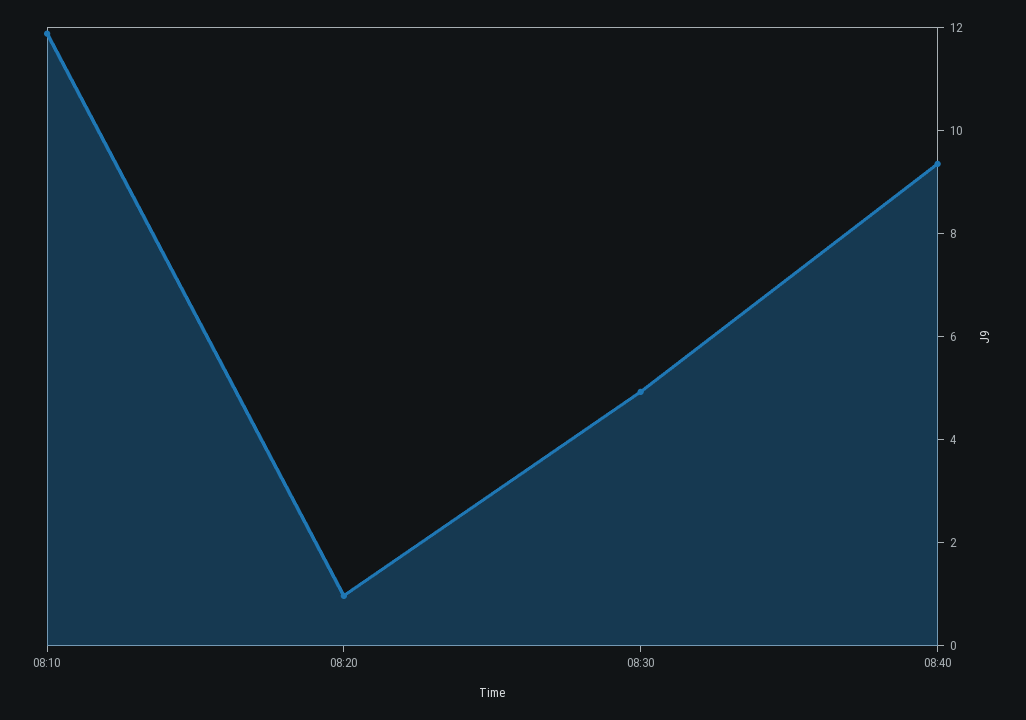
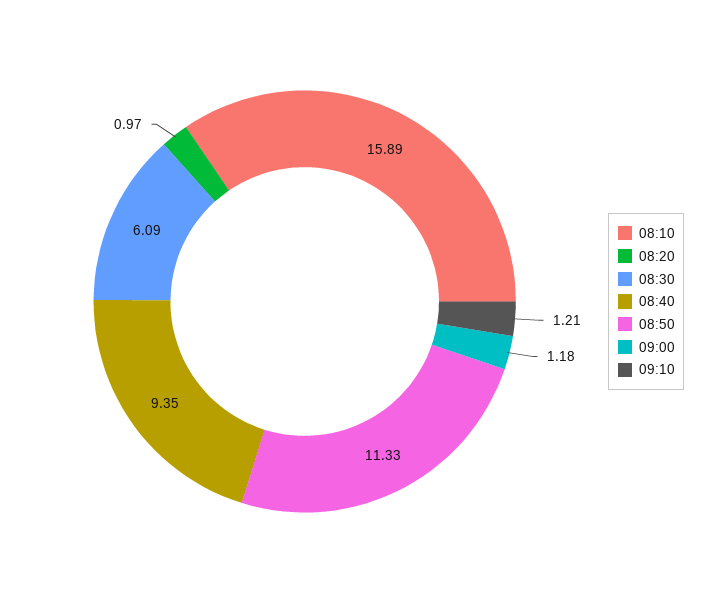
08:10: 12 -> 15.89
08:30: 5 -> 6.09
08:50: none -> 11.33
09:00: none -> 1.18
09:10: none -> 1.21

